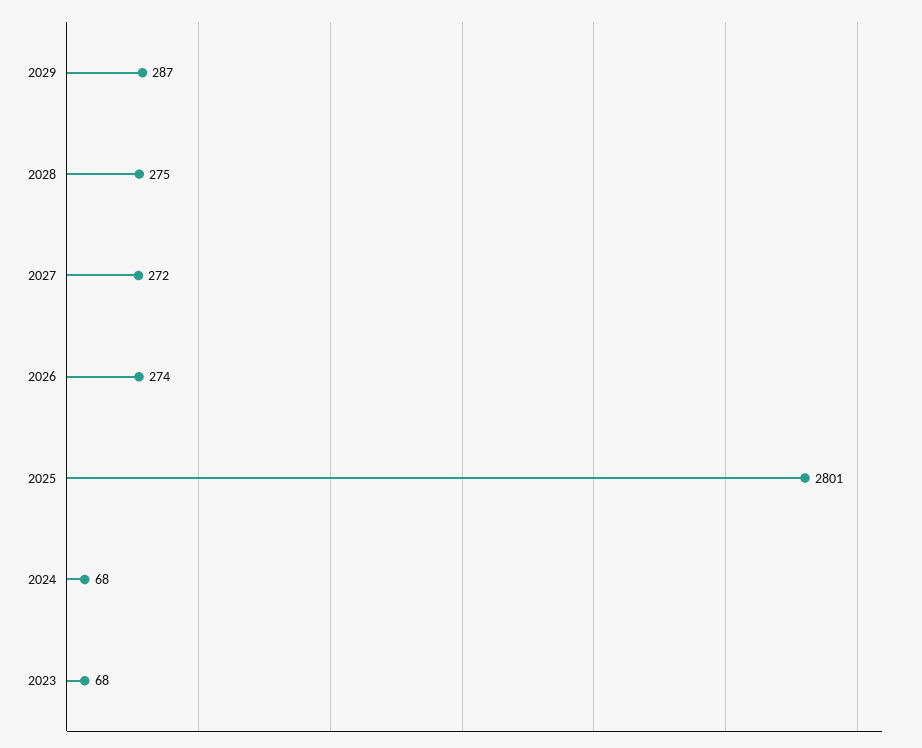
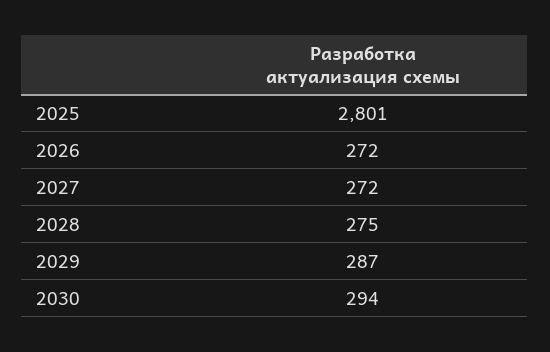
2026: 274 -> 272
2024: 68 -> none
2023: 68 -> none
2030: none -> 294

